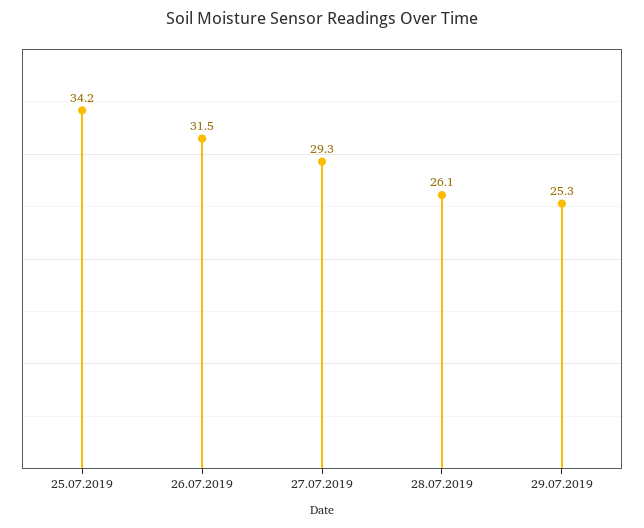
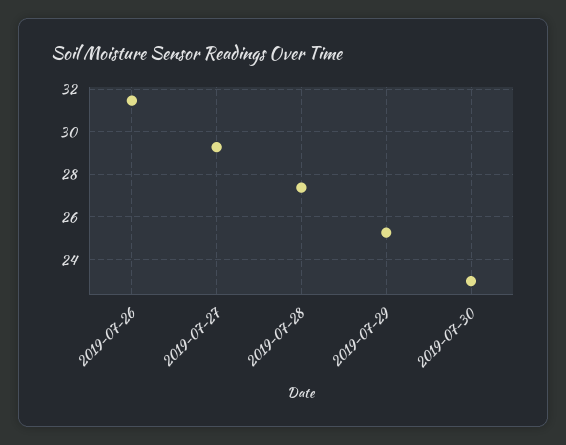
25.07.2019: 34.2 -> none
28.07.2019: 26.1 -> 27.5
2019-07-30: none -> 23

